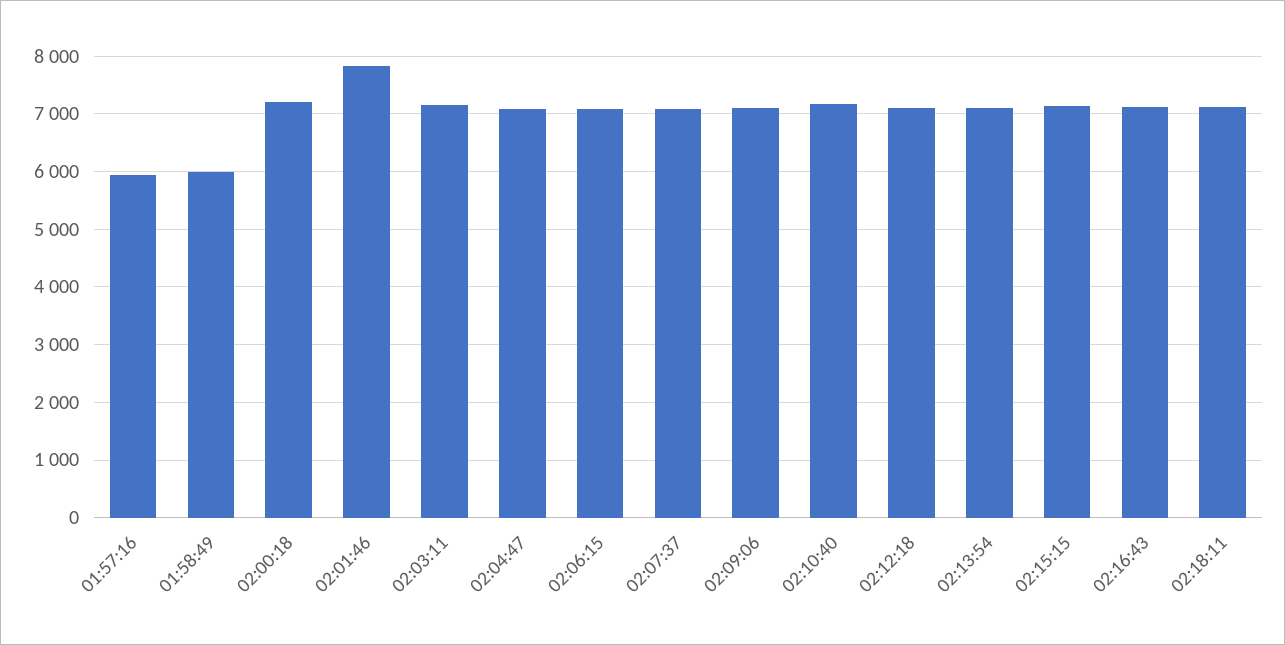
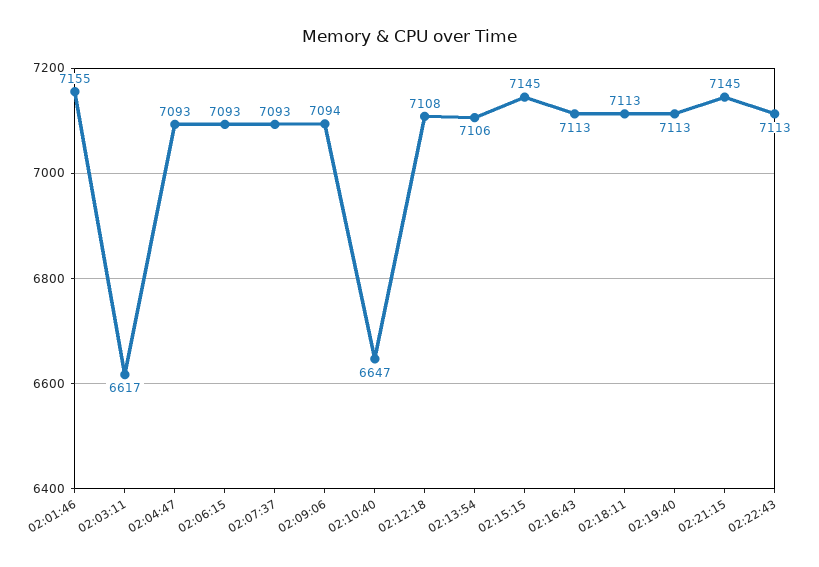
01:57:16: 6000 -> none
01:58:49: 6000 -> none
02:00:18: 7200 -> none
02:01:46: 7800 -> 7155
02:03:11: 7200 -> 6617
02:10:40: 7200 -> 6647
02:19:40: none -> 7113
02:21:15: none -> 7145
02:22:43: none -> 7113

